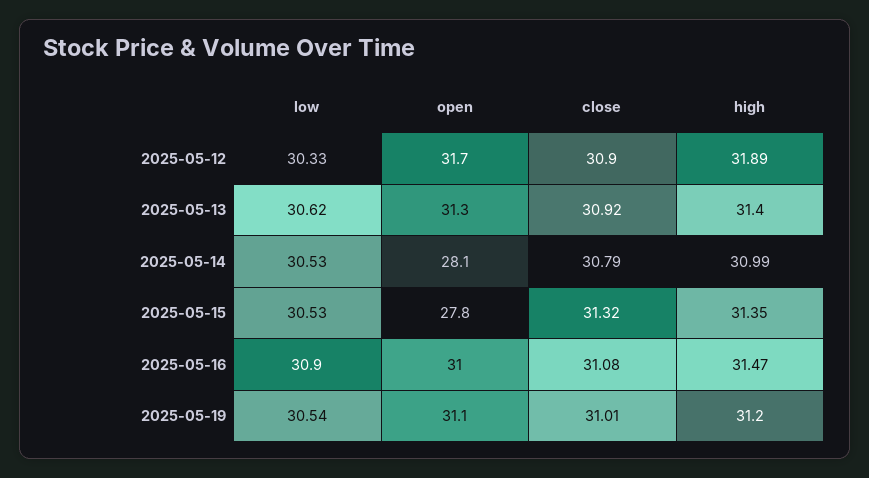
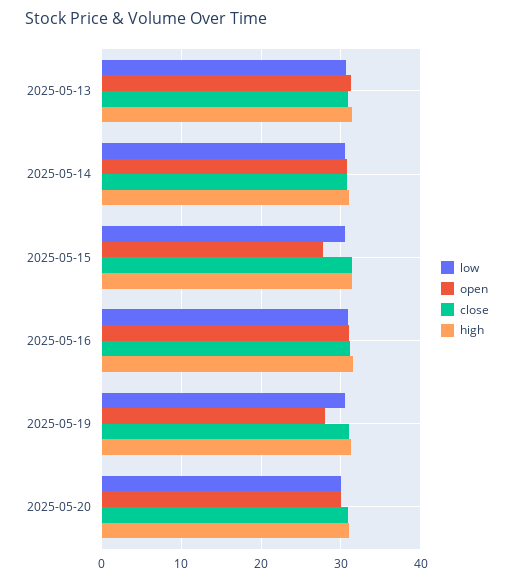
low, 2025-05-12: 30.33 -> none
open, 2025-05-12: 31.7 -> none
close, 2025-05-12: 30.9 -> none
high, 2025-05-12: 31.89 -> none
open, 2025-05-14: 28.1 -> 31
open, 2025-05-19: 31.1 -> 28
low, 2025-05-20: none -> 30
open, 2025-05-20: none -> 30
close, 2025-05-20: none -> 31
high, 2025-05-20: none -> 31

